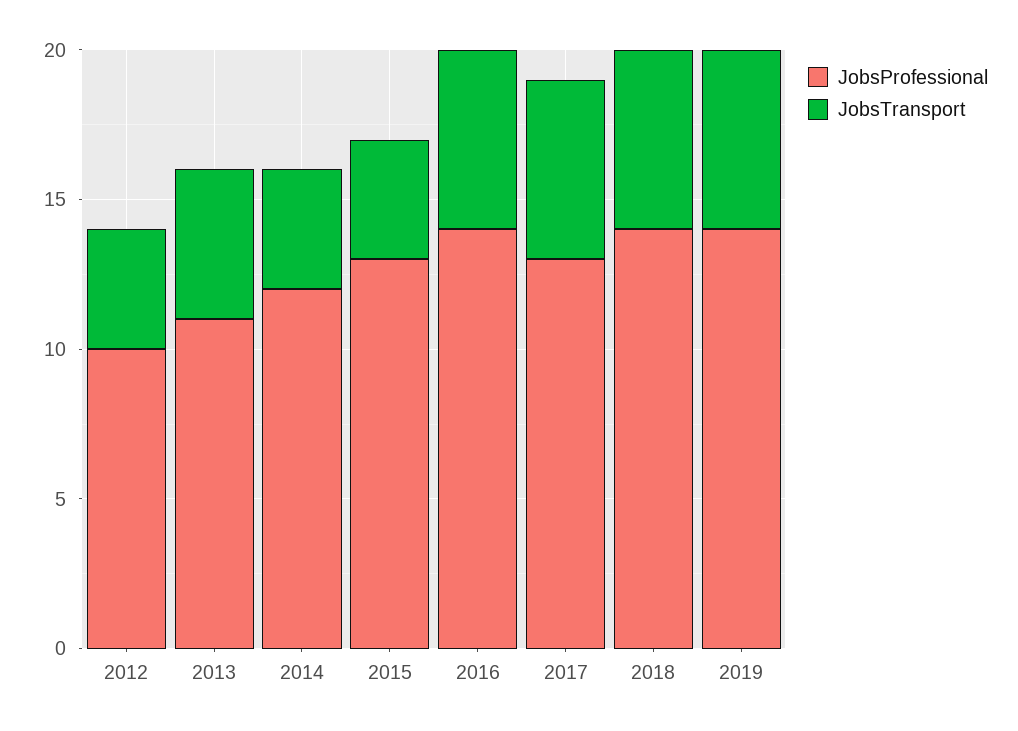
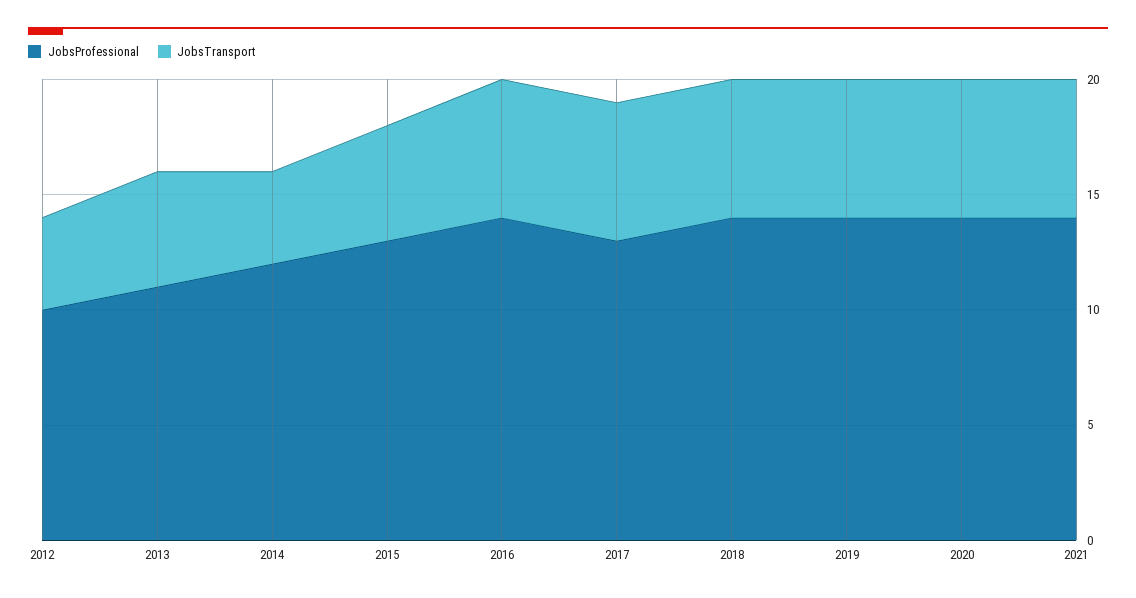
JobsTransport, 2015: 4 -> 5
JobsProfessional, 2020: none -> 14
JobsTransport, 2020: none -> 6
JobsProfessional, 2021: none -> 14
JobsTransport, 2021: none -> 6

